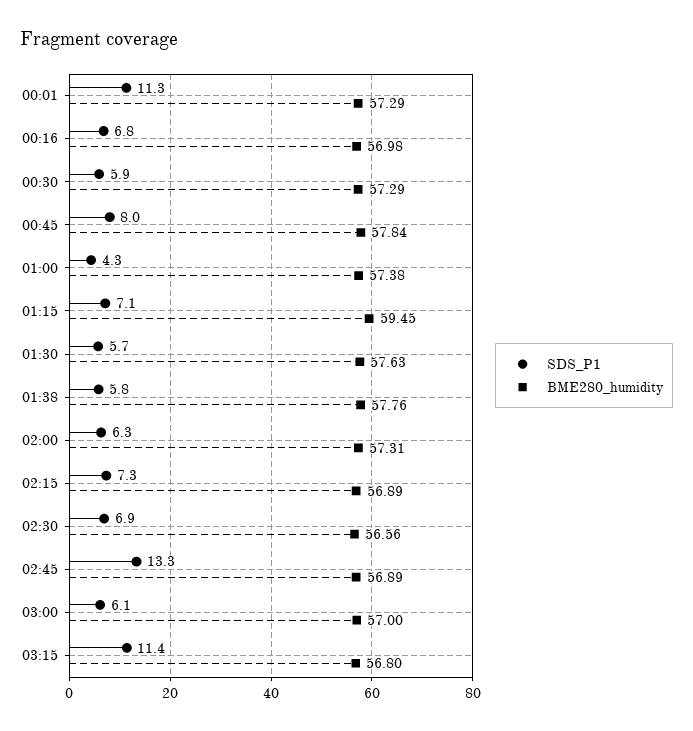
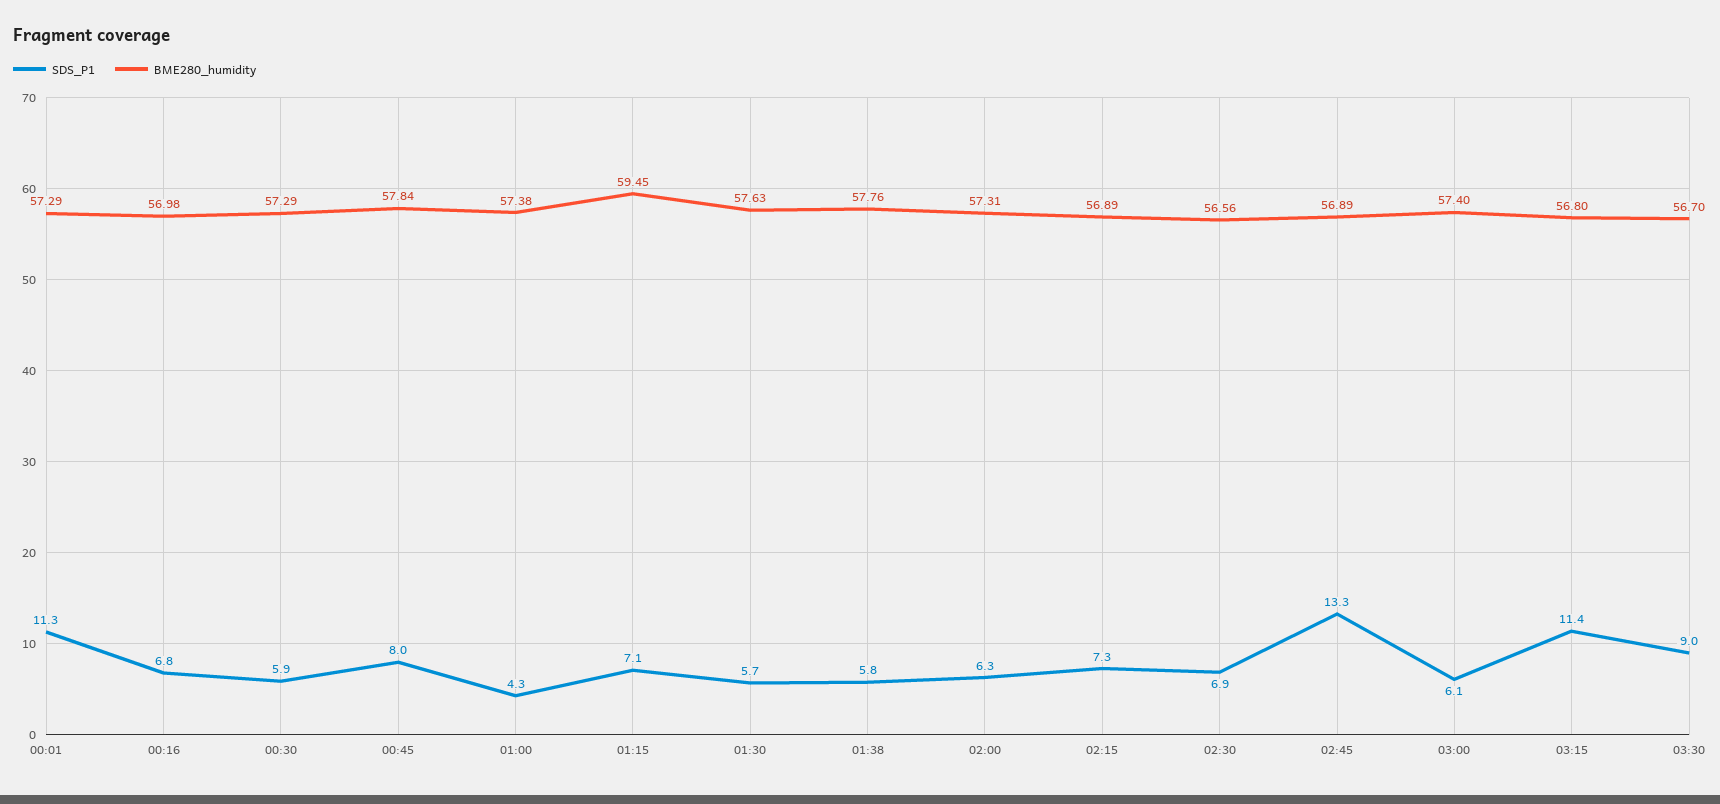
BME280_humidity, 03:00: 57 -> 57.4
SDS_P1, 03:30: none -> 9
BME280_humidity, 03:30: none -> 56.7

